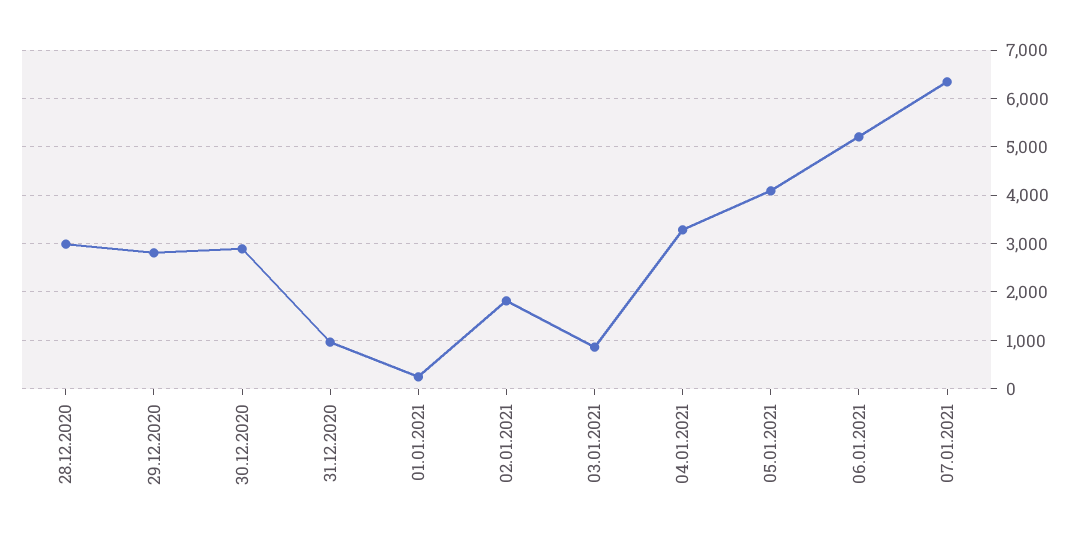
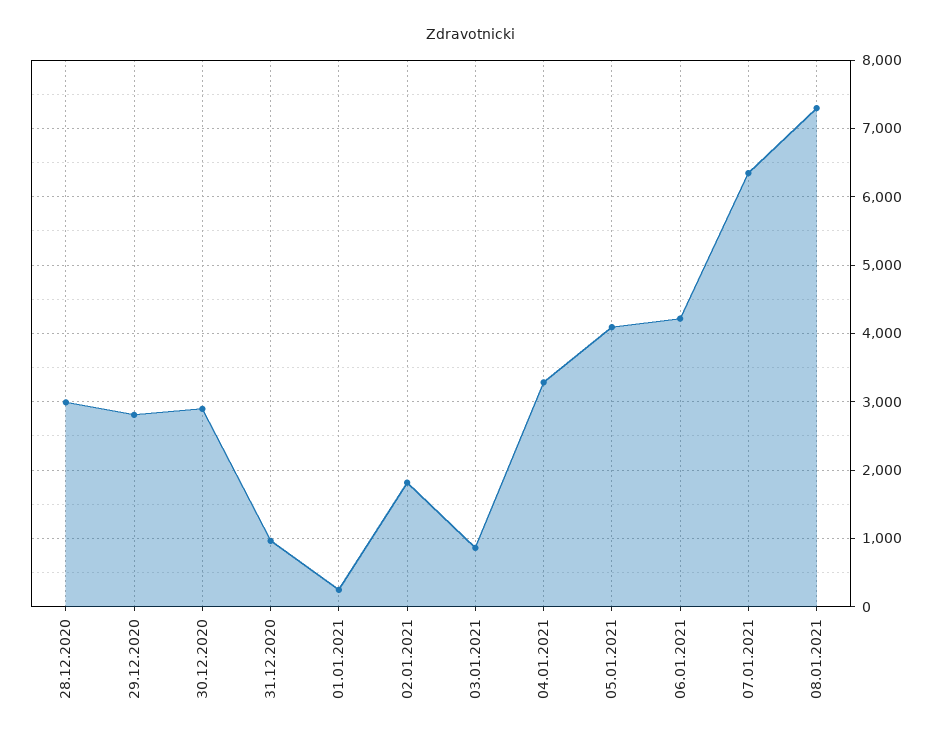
06.01.2021: 5200 -> 4200
08.01.2021: none -> 7300

